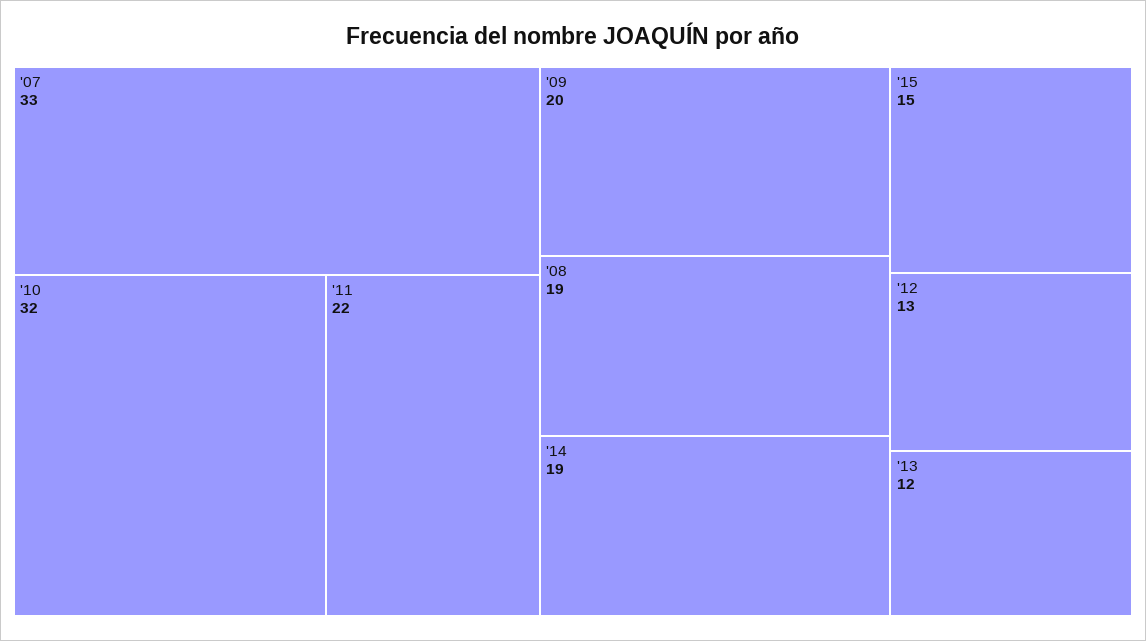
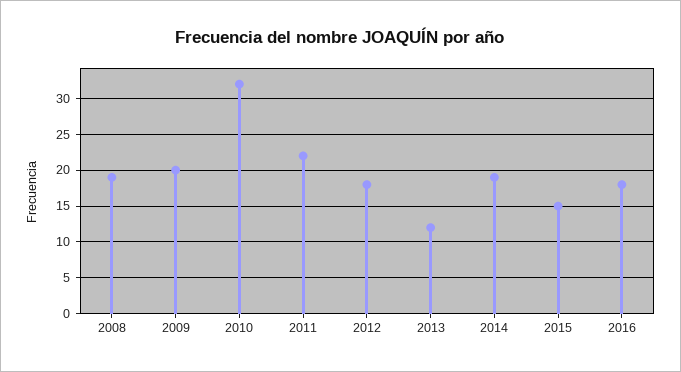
'07: 33 -> none
'12: 13 -> 18
2016: none -> 18

